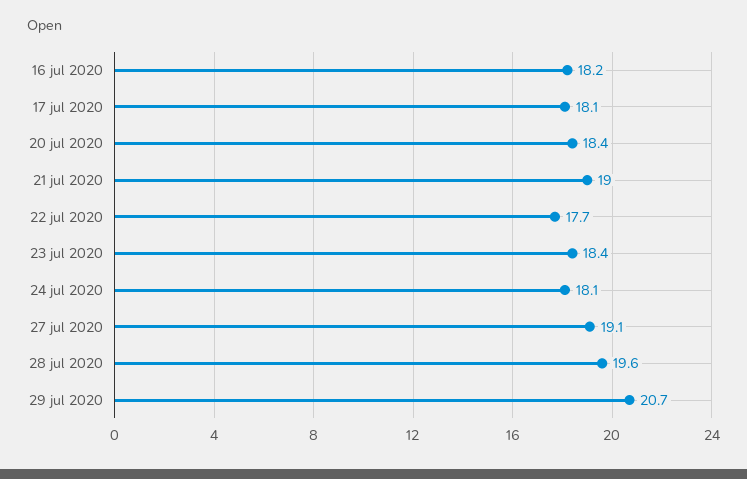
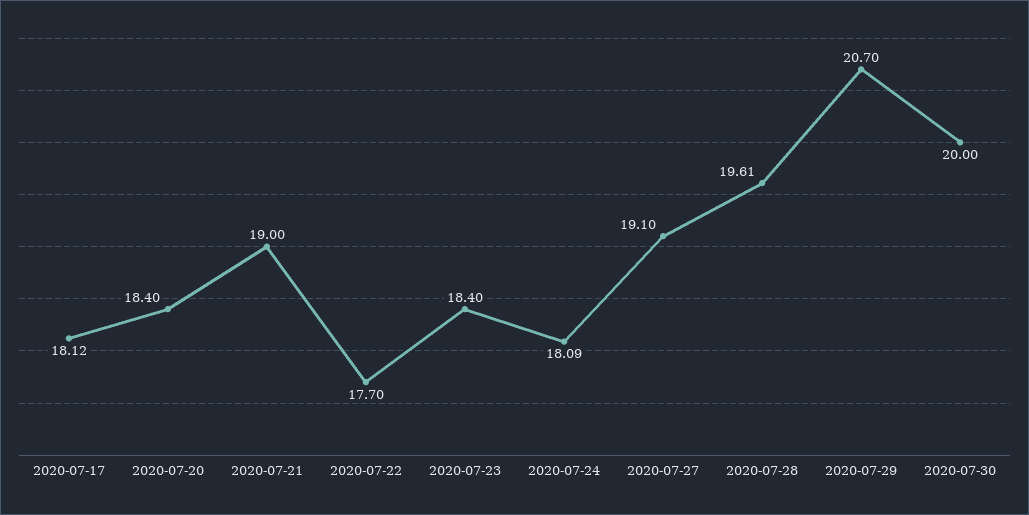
16 jul 2020: 18.2 -> none
2020-07-30: none -> 20

